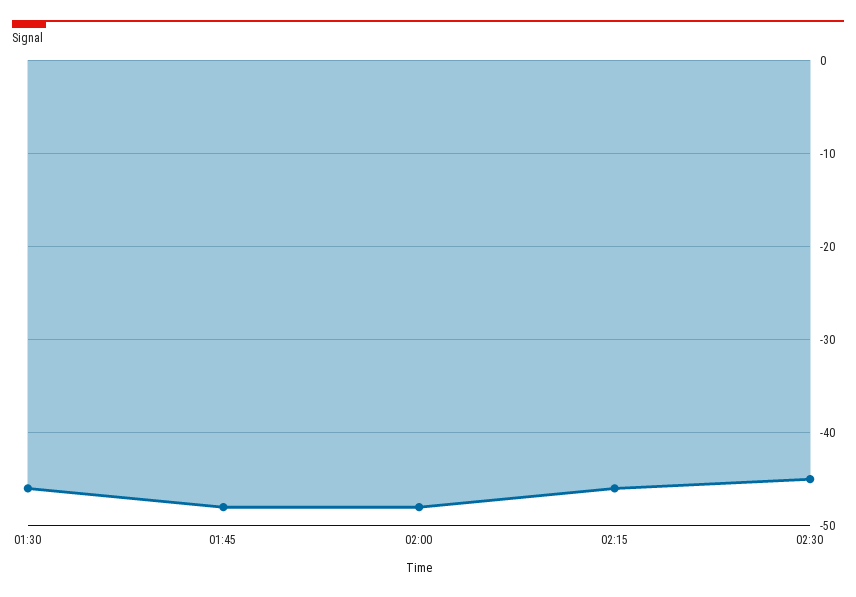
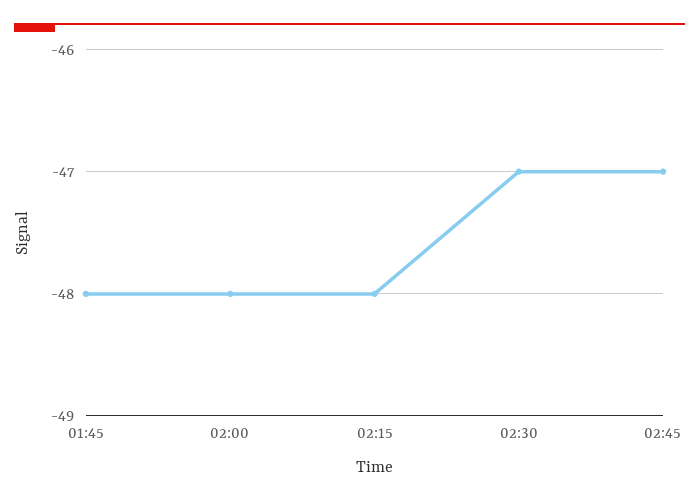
01:30: -46 -> none
02:15: -46 -> -48
02:30: -45 -> -47
02:45: none -> -47

